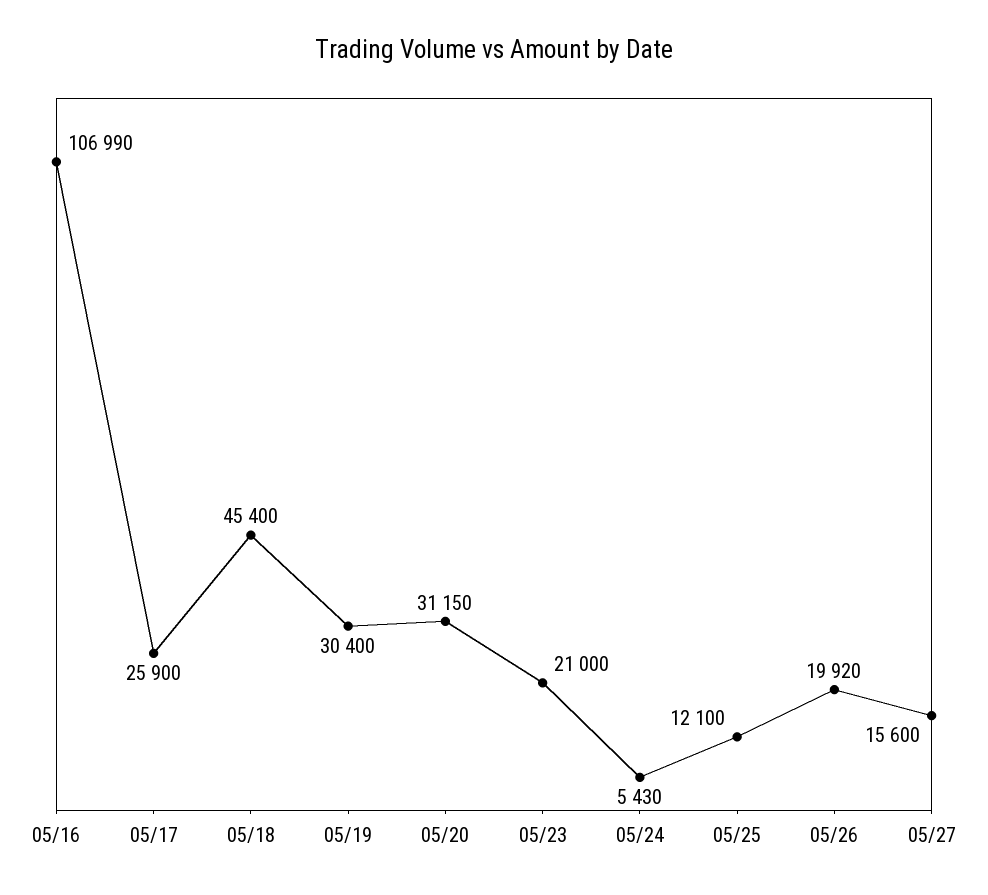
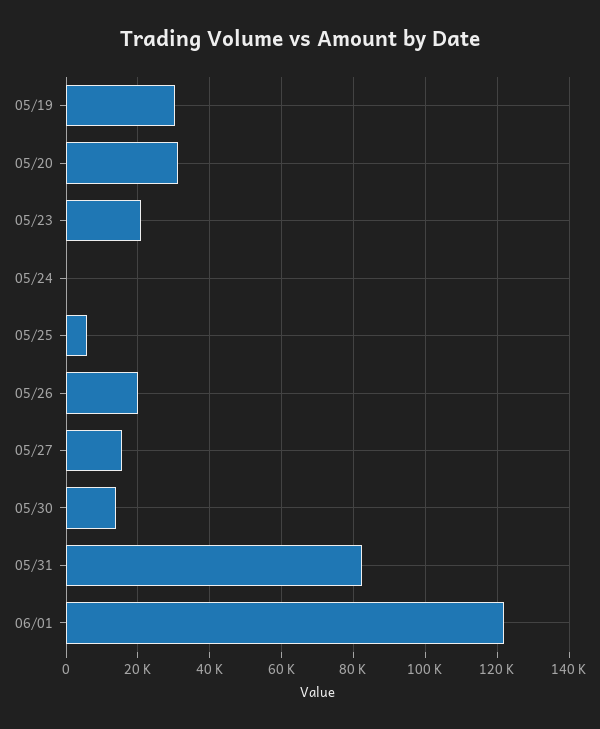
05/16: 106990 -> none
05/17: 25900 -> none
05/18: 45400 -> none
05/24: 5430 -> 0
05/25: 12100 -> 6000
05/30: none -> 14000
05/31: none -> 82000
06/01: none -> 122000

